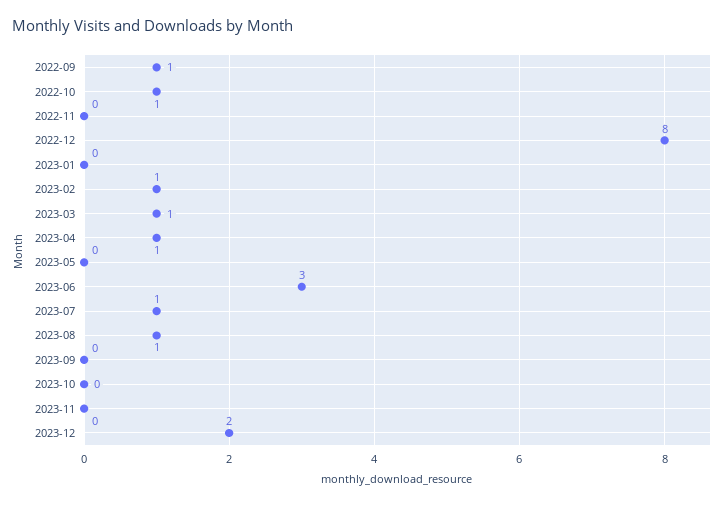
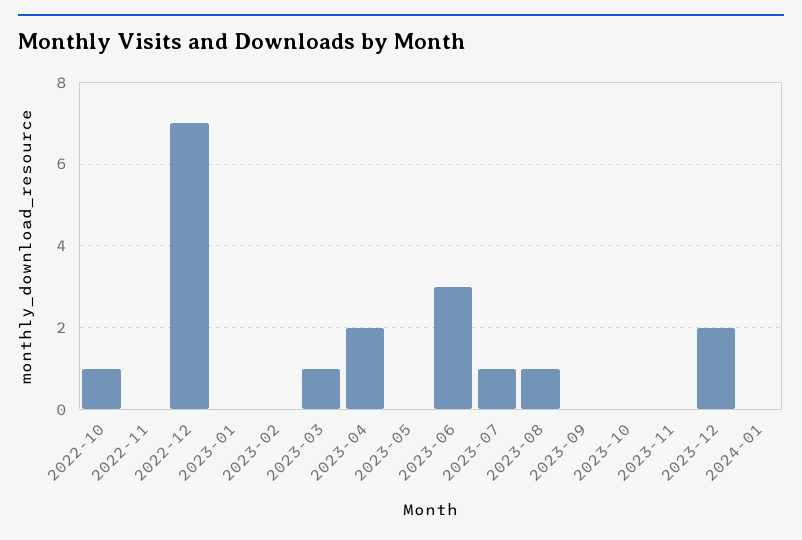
2022-09: 1 -> none
2022-12: 8 -> 7
2023-02: 1 -> 0
2023-04: 1 -> 2
2024-01: none -> 0

